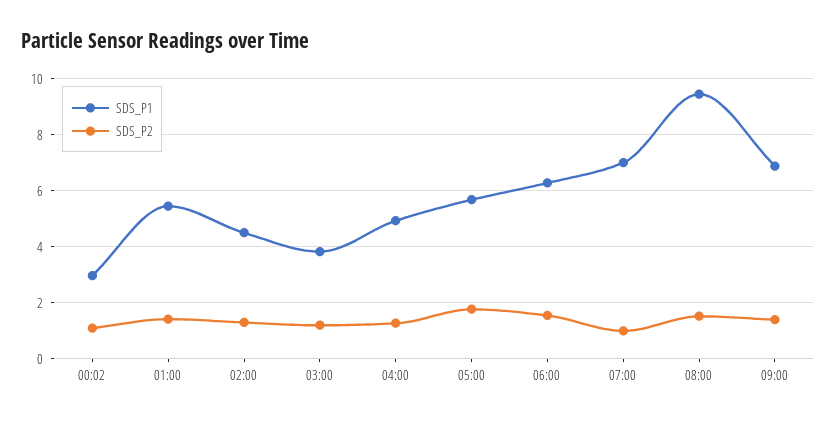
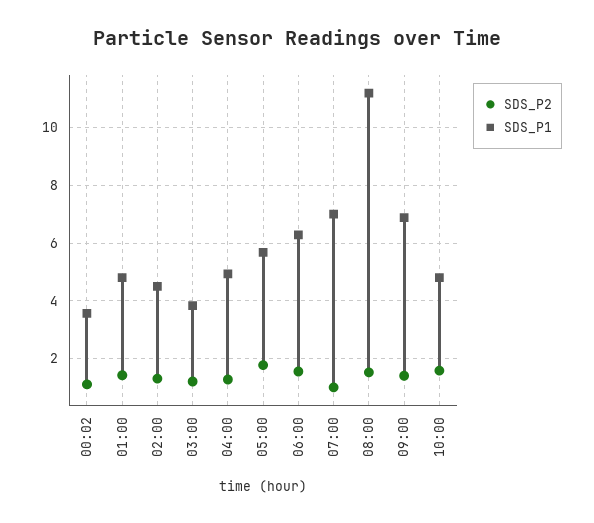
SDS_P1, 00:02: 3 -> 3.5
SDS_P1, 01:00: 5.5 -> 4.75
SDS_P1, 08:00: 9.5 -> 11.25
SDS_P2, 10:00: none -> 1.5
SDS_P1, 10:00: none -> 4.75

